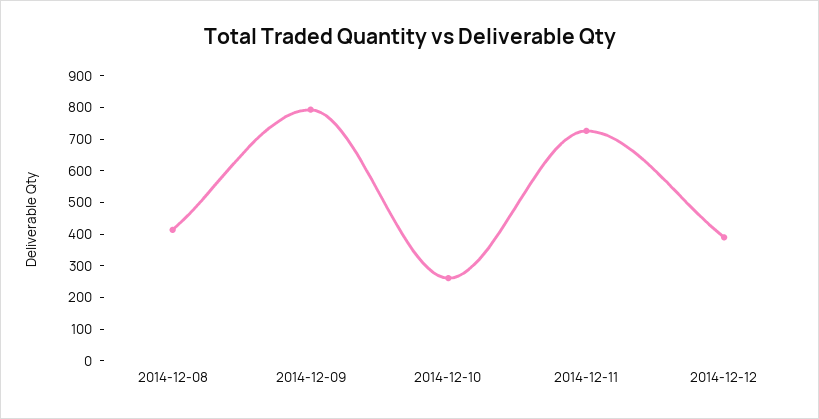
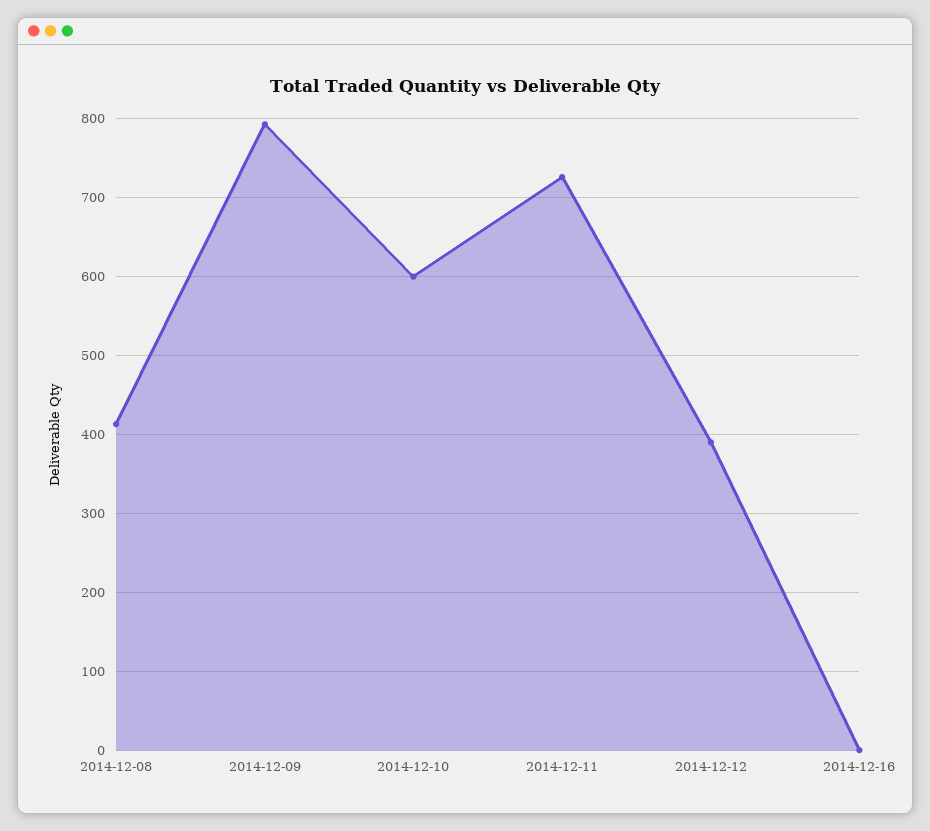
2014-12-10: 250 -> 600
2014-12-16: none -> 0

